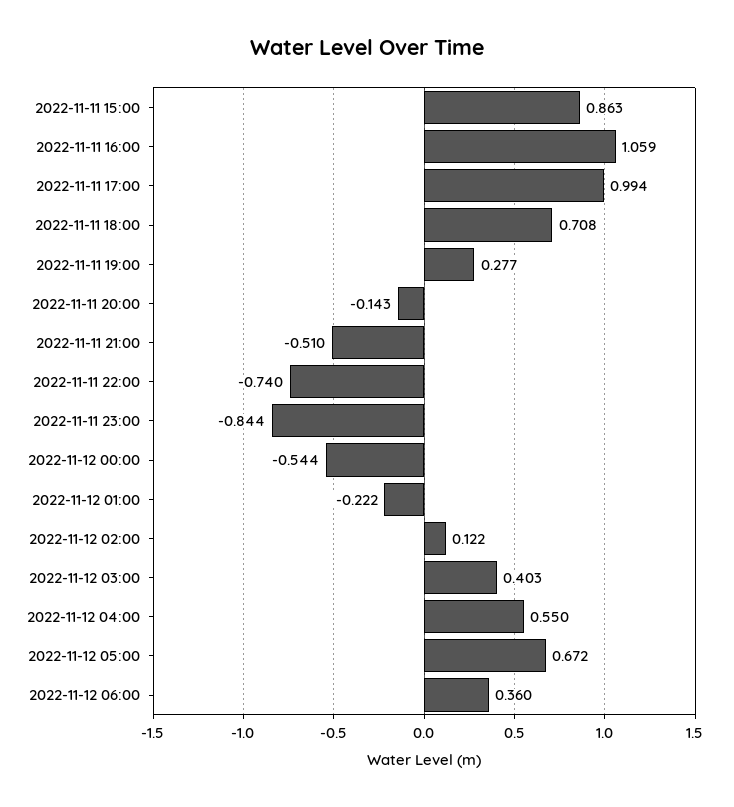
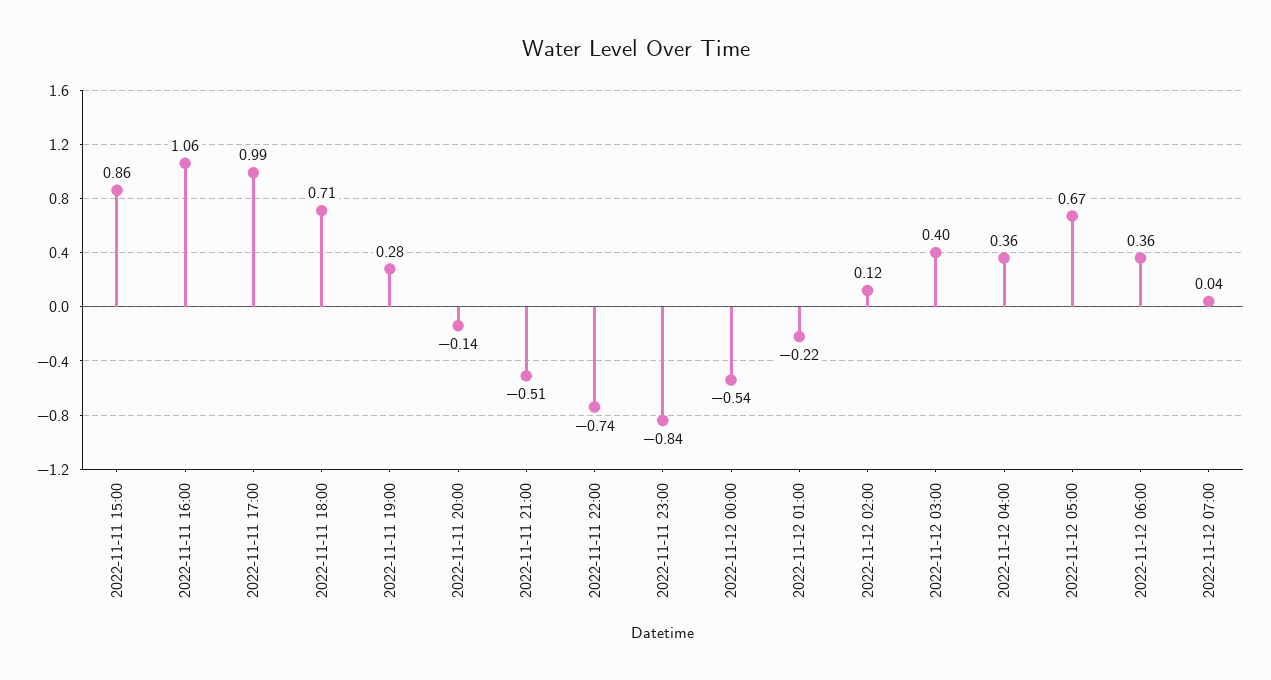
2022-11-12 04:00: 0.55 -> 0.36
2022-11-12 07:00: none -> 0.04

